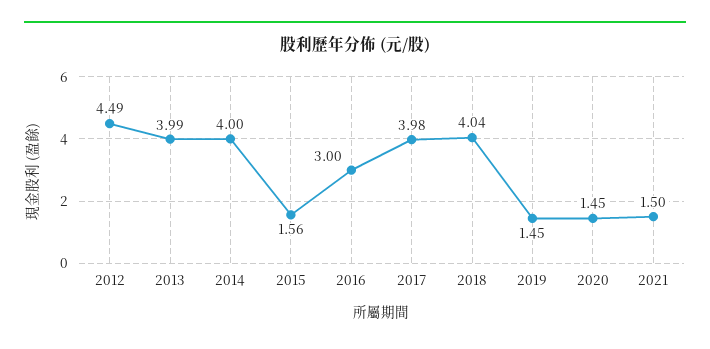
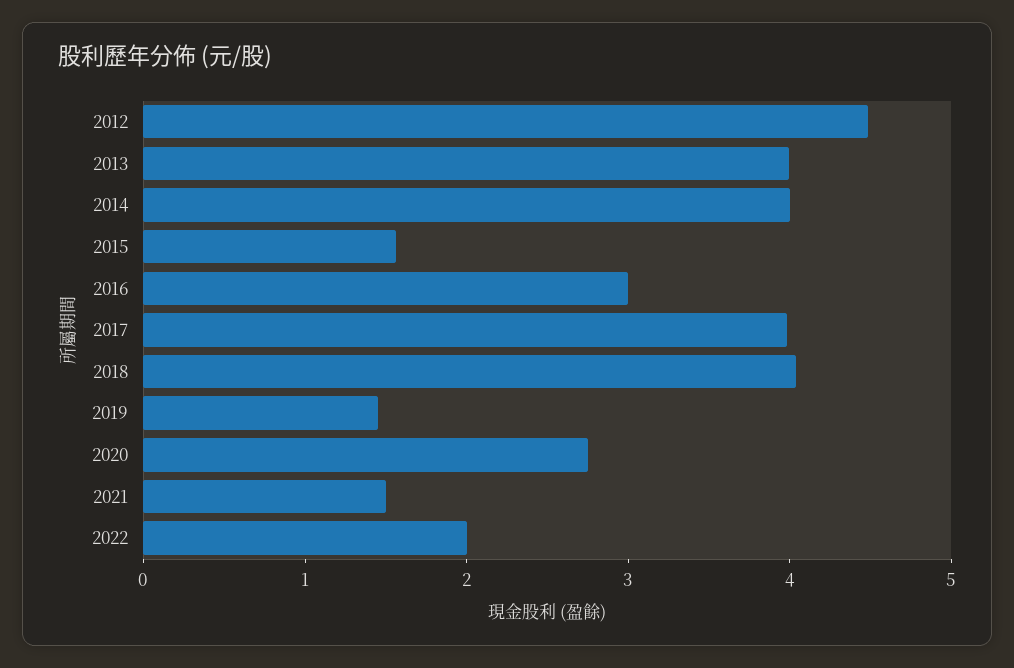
2020: 1.45 -> 2.8
2022: none -> 2

